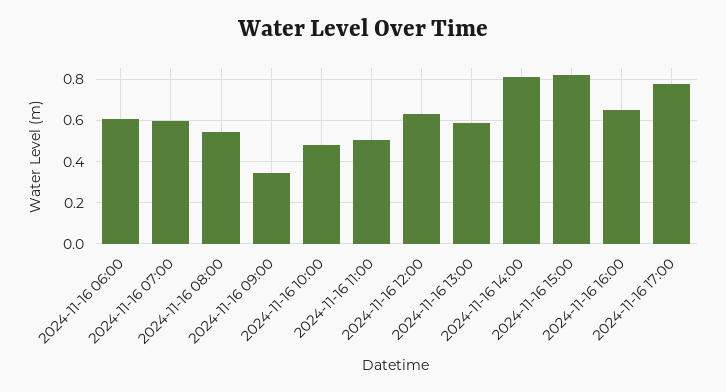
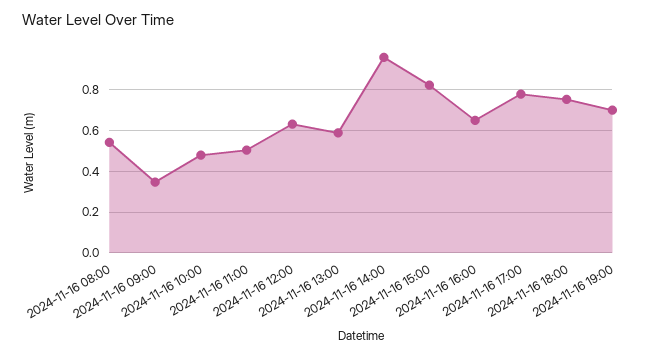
2024-11-16 06:00: 0.6 -> none
2024-11-16 07:00: 0.6 -> none
2024-11-16 14:00: 0.8 -> 0.95
2024-11-16 18:00: none -> 0.75
2024-11-16 19:00: none -> 0.7

